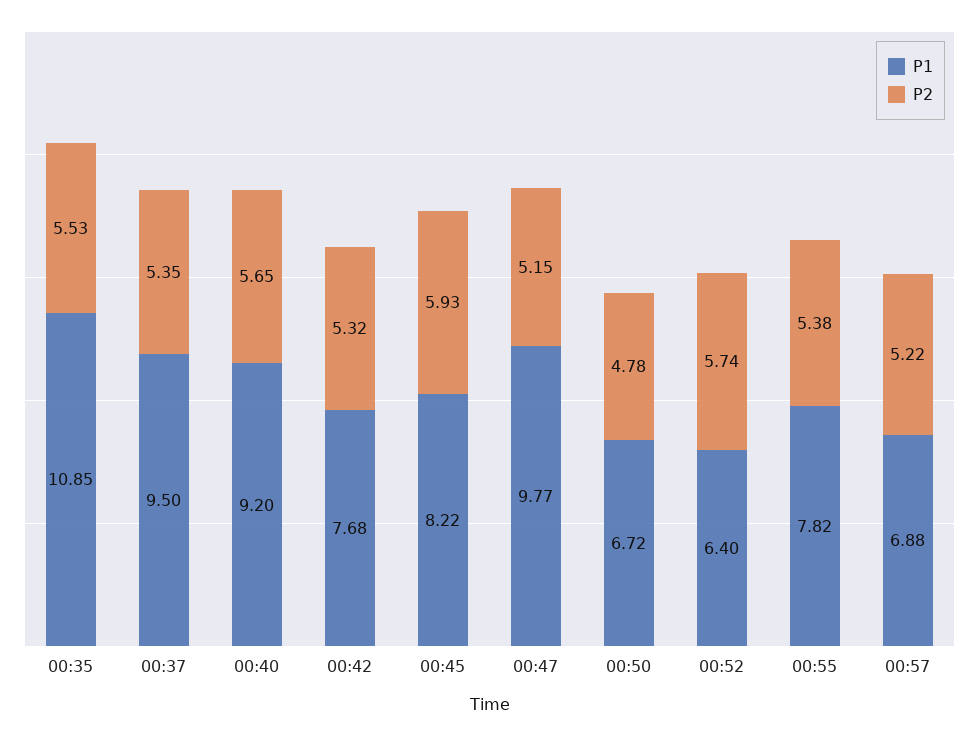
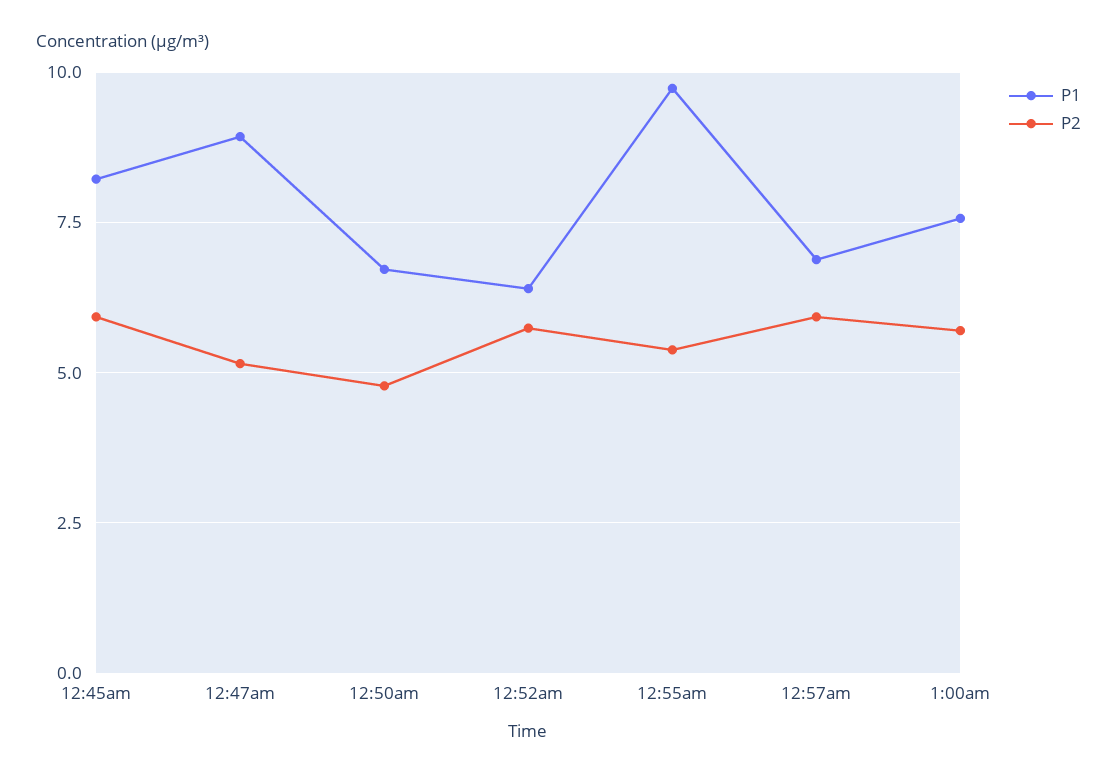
P1, 00:35: 10.85 -> none
P2, 00:35: 5.53 -> none
P1, 00:37: 9.5 -> none
P2, 00:37: 5.35 -> none
P1, 00:40: 9.2 -> none
P2, 00:40: 5.65 -> none
P1, 00:42: 7.68 -> none
P2, 00:42: 5.32 -> none
P1, 00:47: 9.77 -> 9
P1, 00:55: 7.82 -> 9.75
P2, 00:57: 5.22 -> 6
P1, 1:00am: none -> 7.5
P2, 1:00am: none -> 5.75

